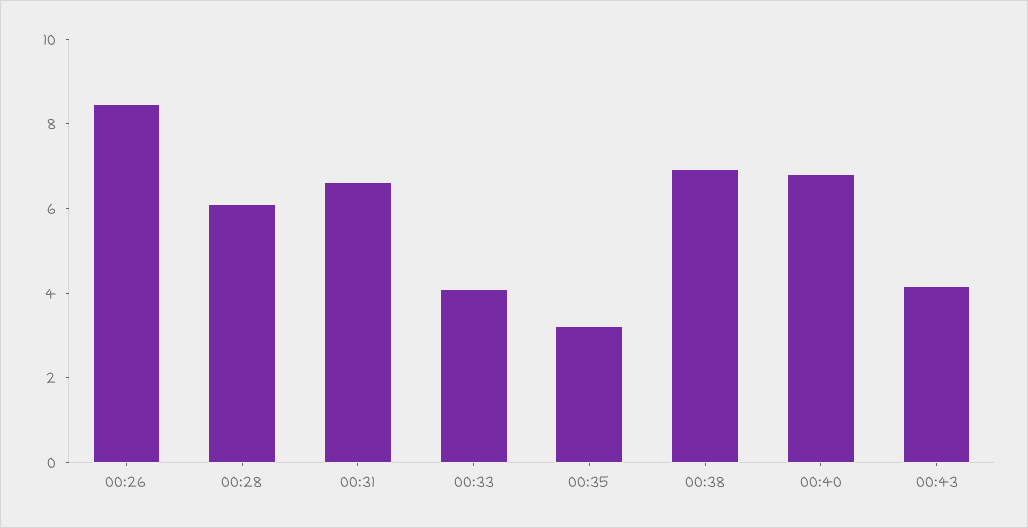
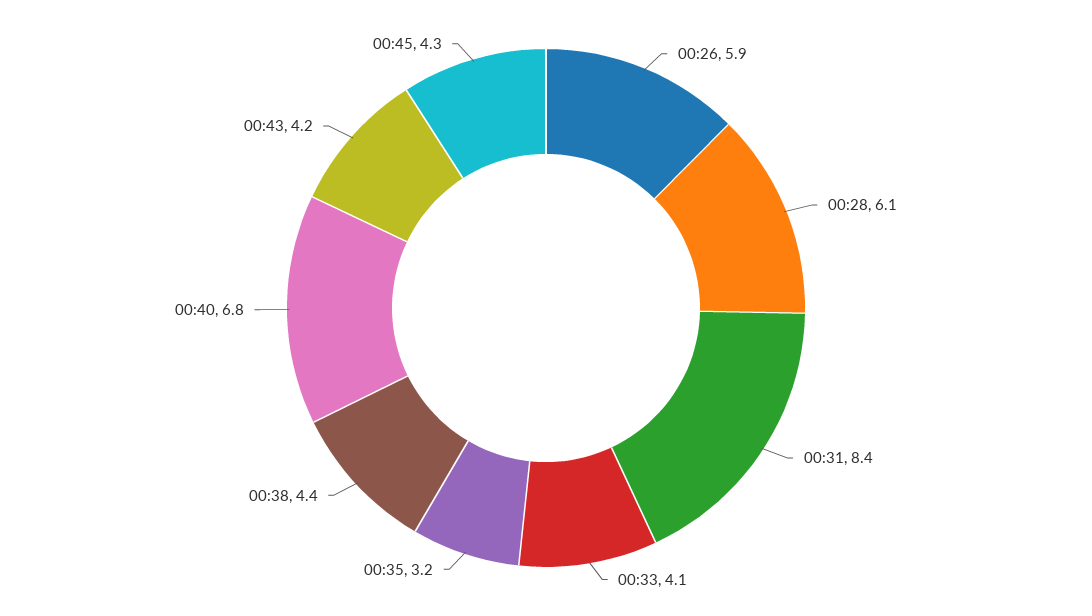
00:26: 8.5 -> 5.9
00:31: 6.5 -> 8.4
00:38: 7 -> 4.4
00:45: none -> 4.3

